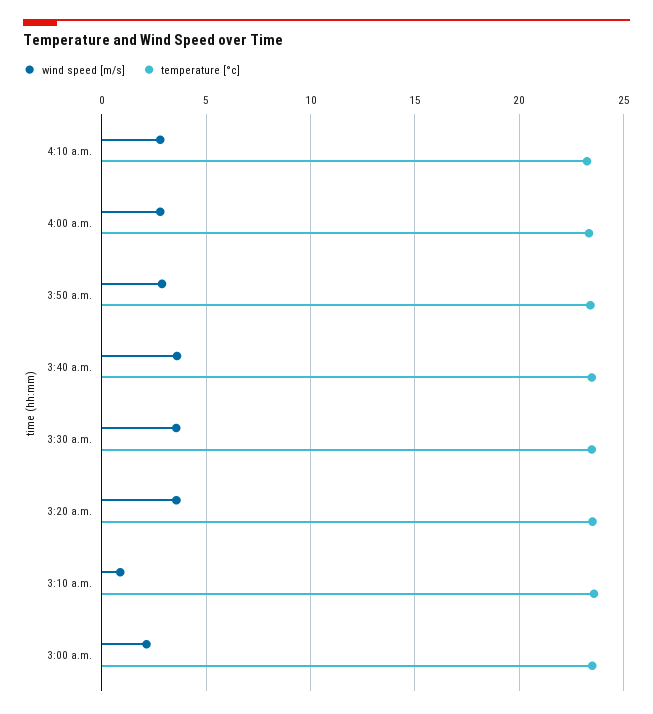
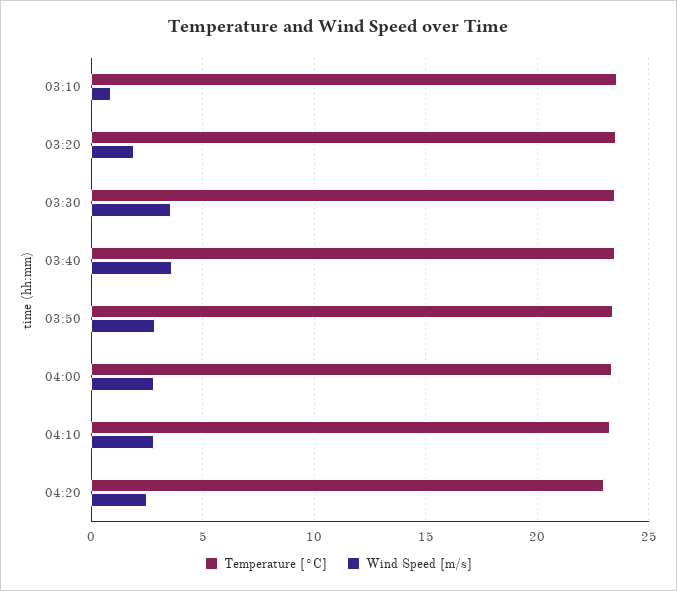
wind speed [m/s], 3:20 a.m.: 3.5 -> 2
wind speed [m/s], 3:00 a.m.: 2 -> none
temperature [°c], 3:00 a.m.: 23.5 -> none
temperature [°c], 04:20: none -> 23
wind speed [m/s], 04:20: none -> 2.5

